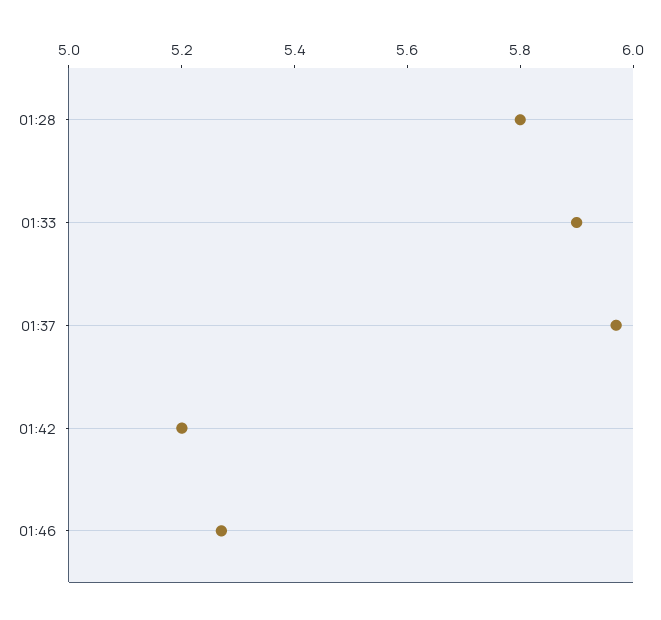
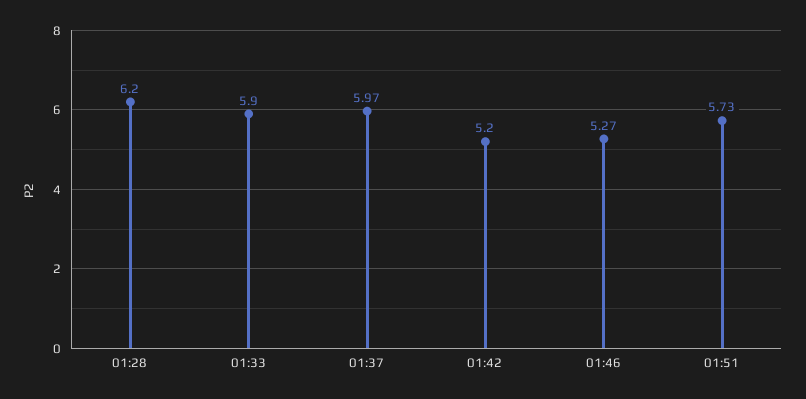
01:28: 5.8 -> 6.2
01:51: none -> 5.73

